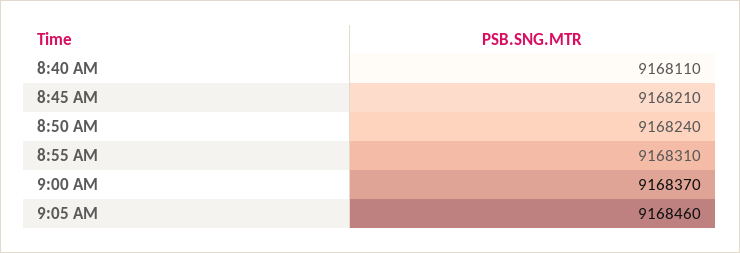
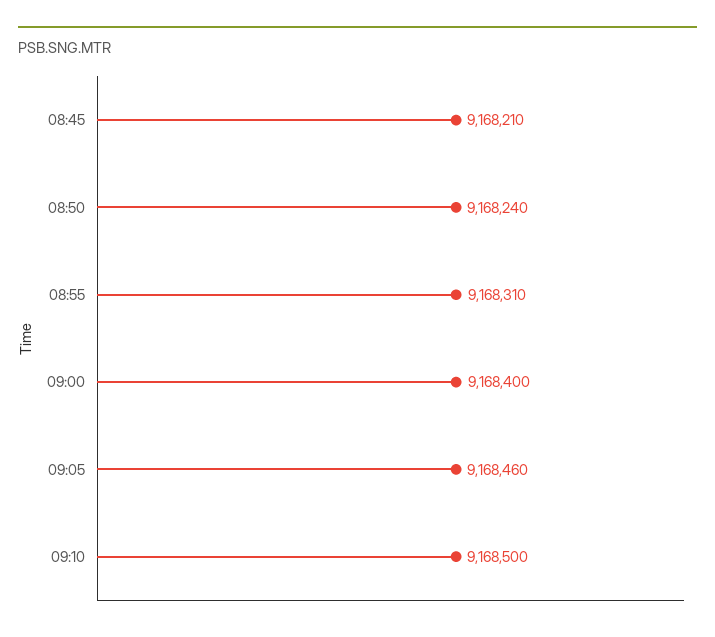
8:40 AM: 9168110 -> none
9:00 AM: 9168370 -> 9168400
09:10: none -> 9168500

